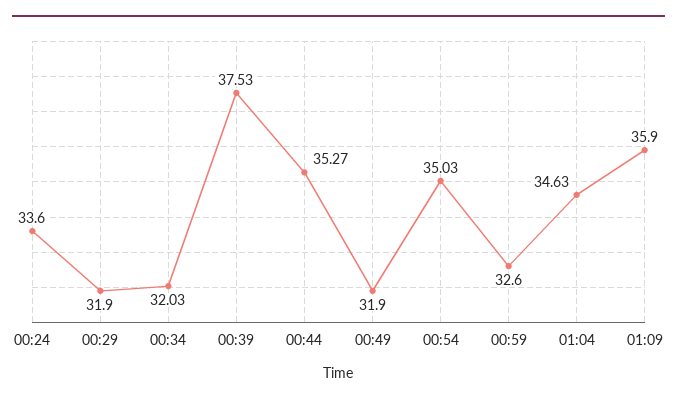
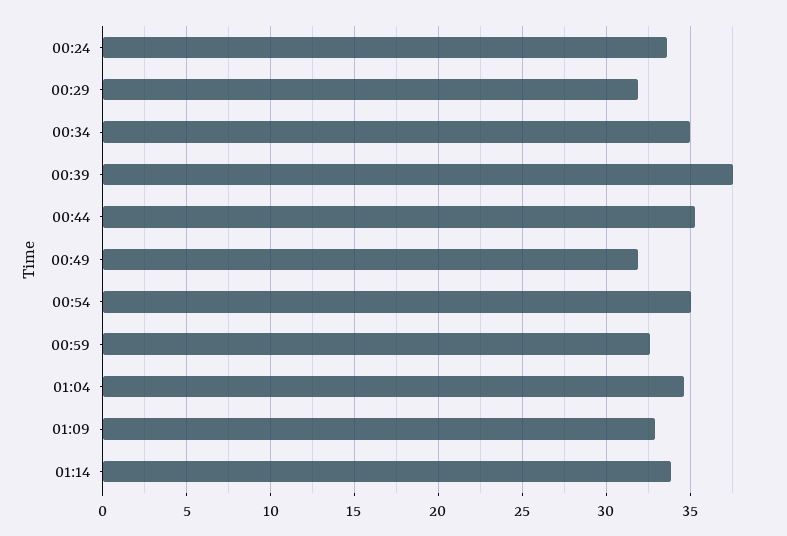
00:34: 32.03 -> 35
01:09: 35.9 -> 33
01:14: none -> 34

